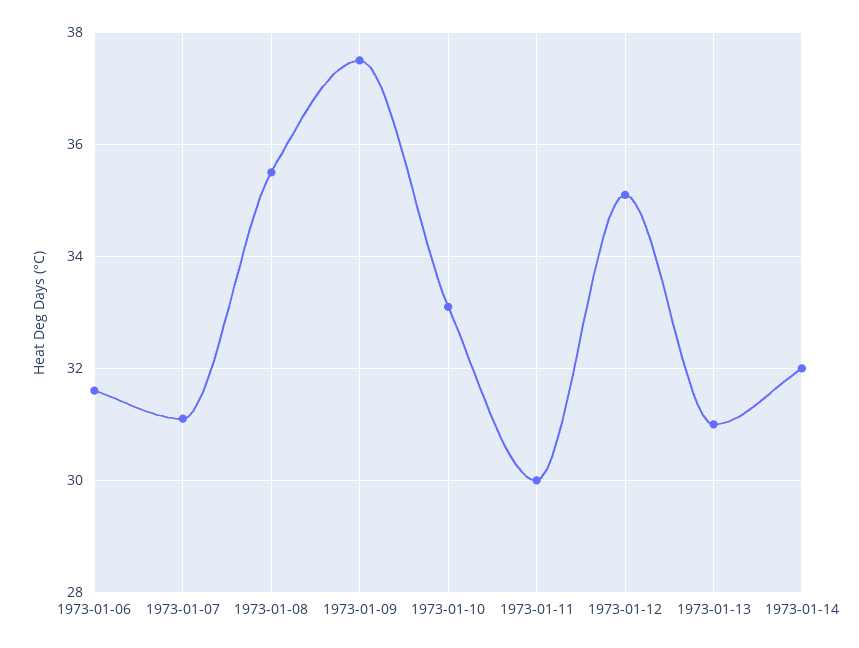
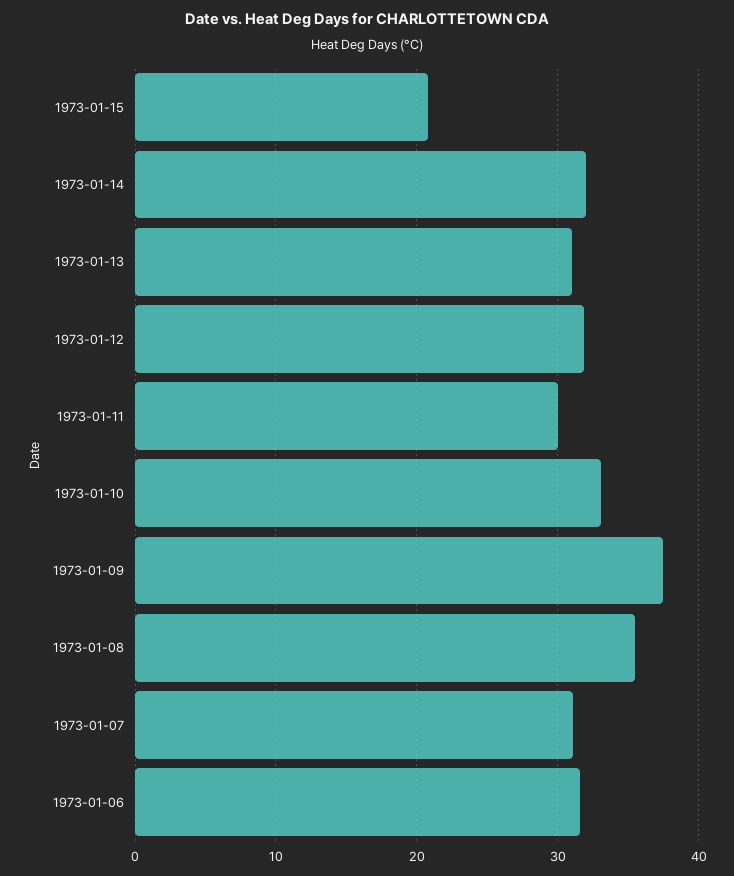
1973-01-12: 35 -> 32
1973-01-15: none -> 21

